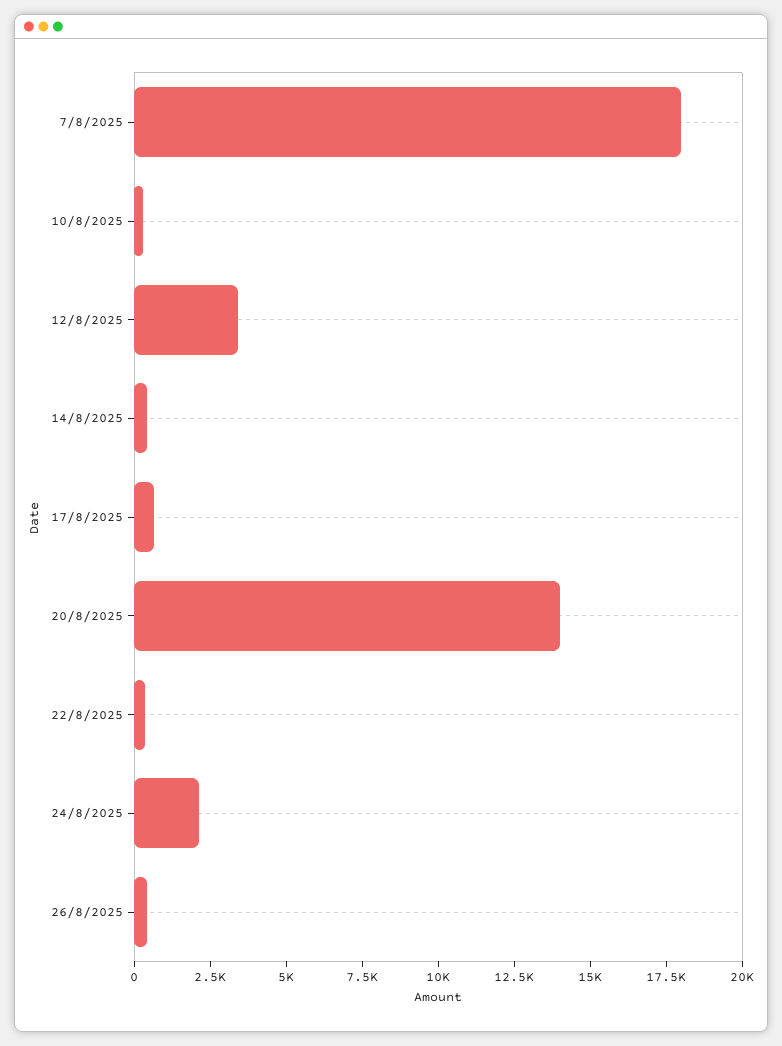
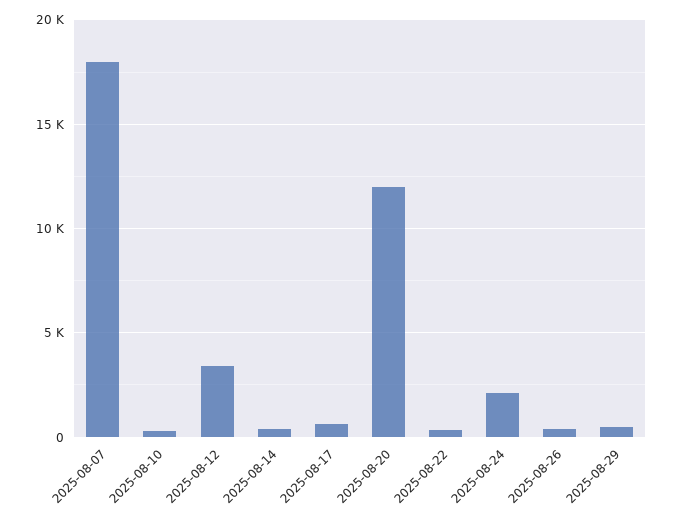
20/8/2025: 14000 -> 12000
2025-08-29: none -> 500

